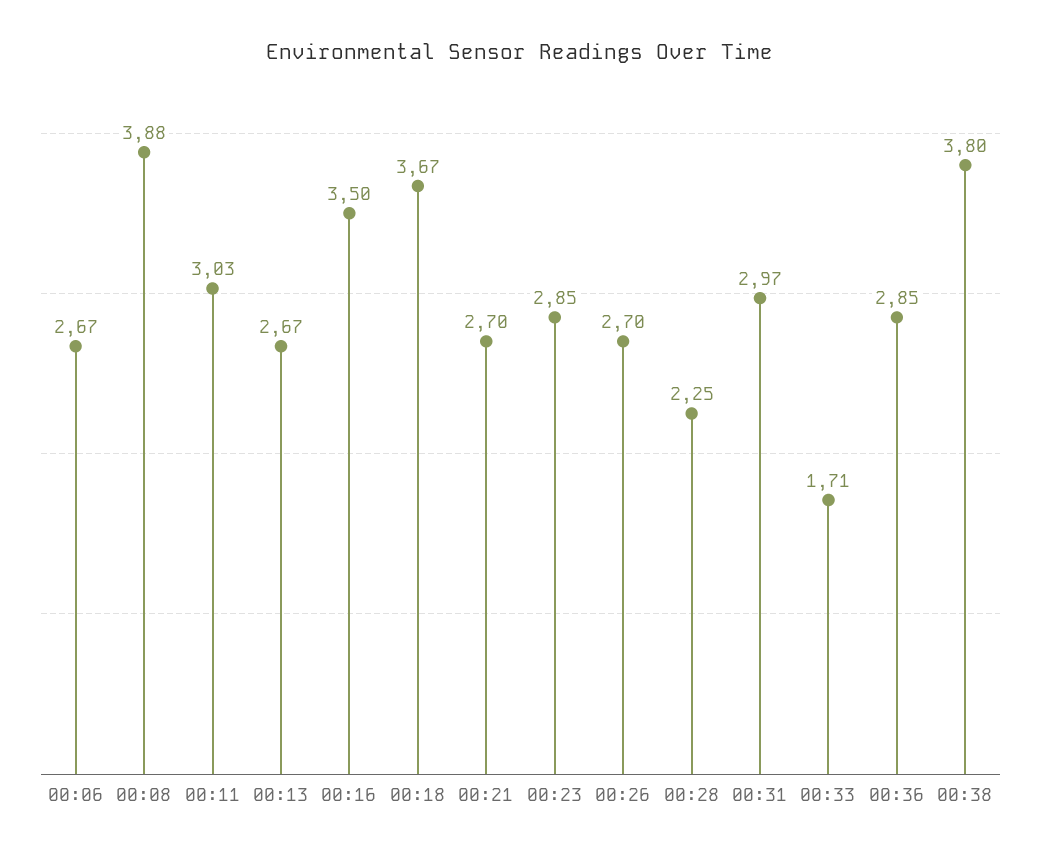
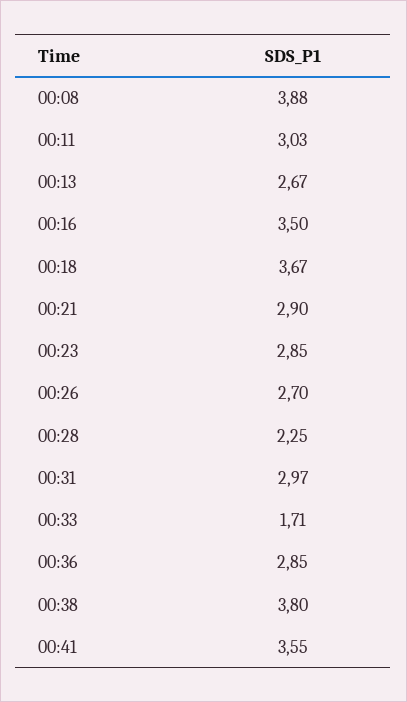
00:06: 2.67 -> none
00:21: 2.7 -> 2.9
00:41: none -> 3.55

